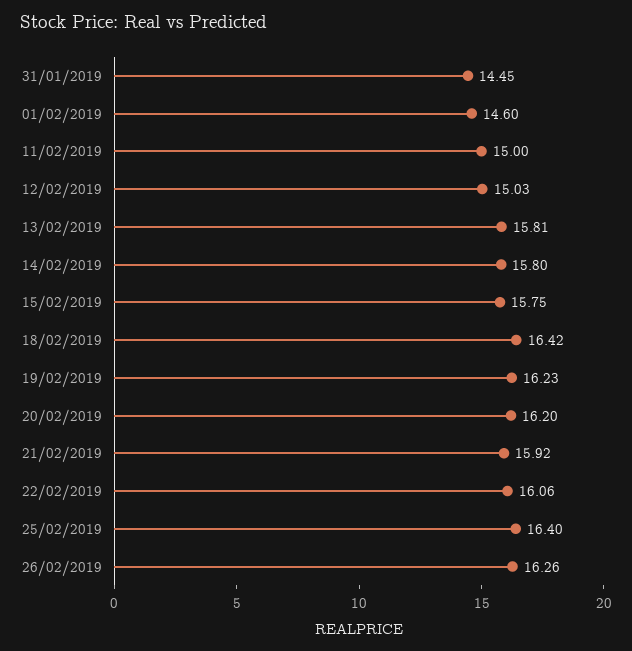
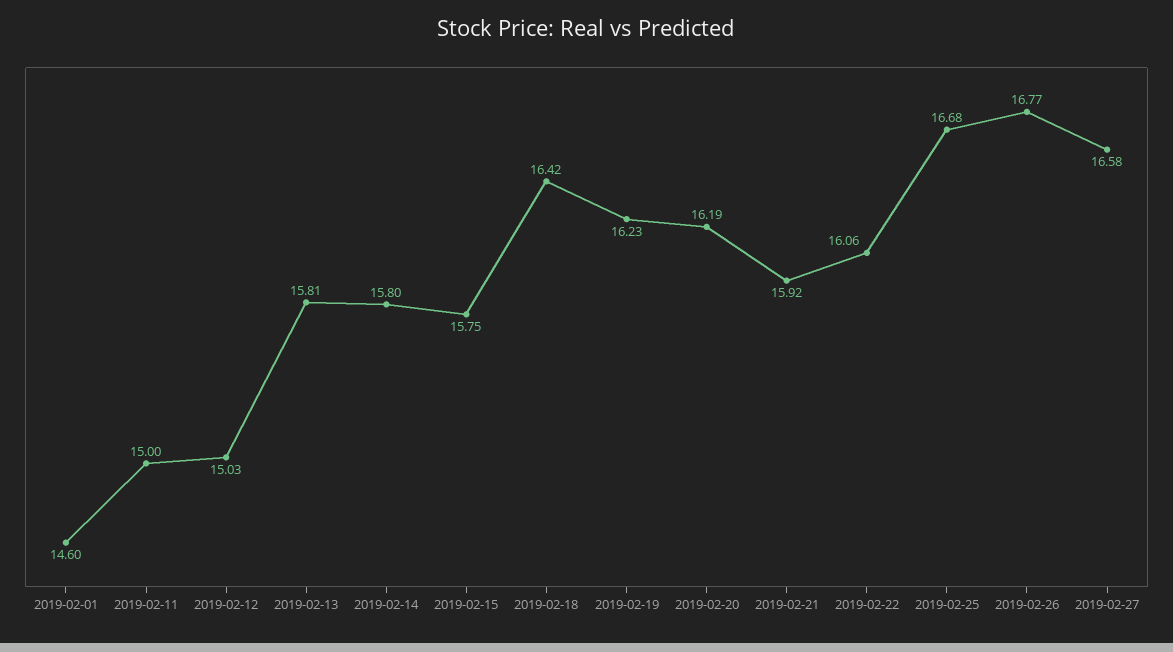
31/01/2019: 14.45 -> none
20/02/2019: 16.2 -> 16.19
25/02/2019: 16.4 -> 16.68
26/02/2019: 16.26 -> 16.77
2019-02-27: none -> 16.58

